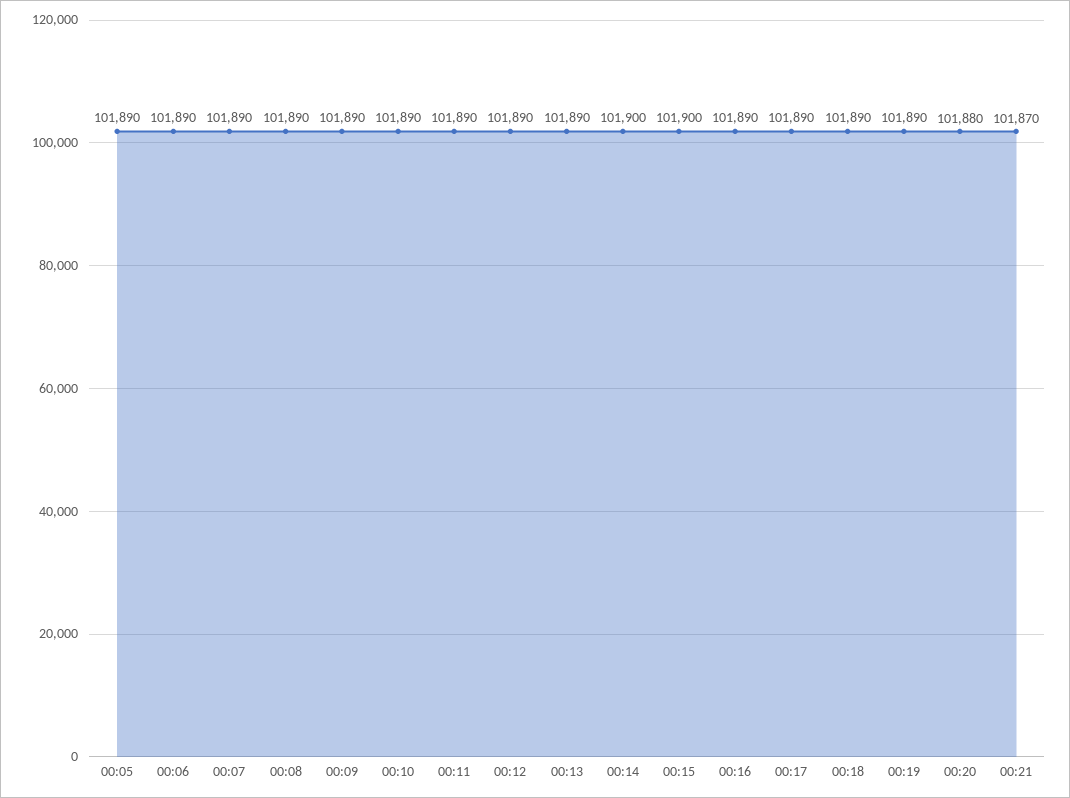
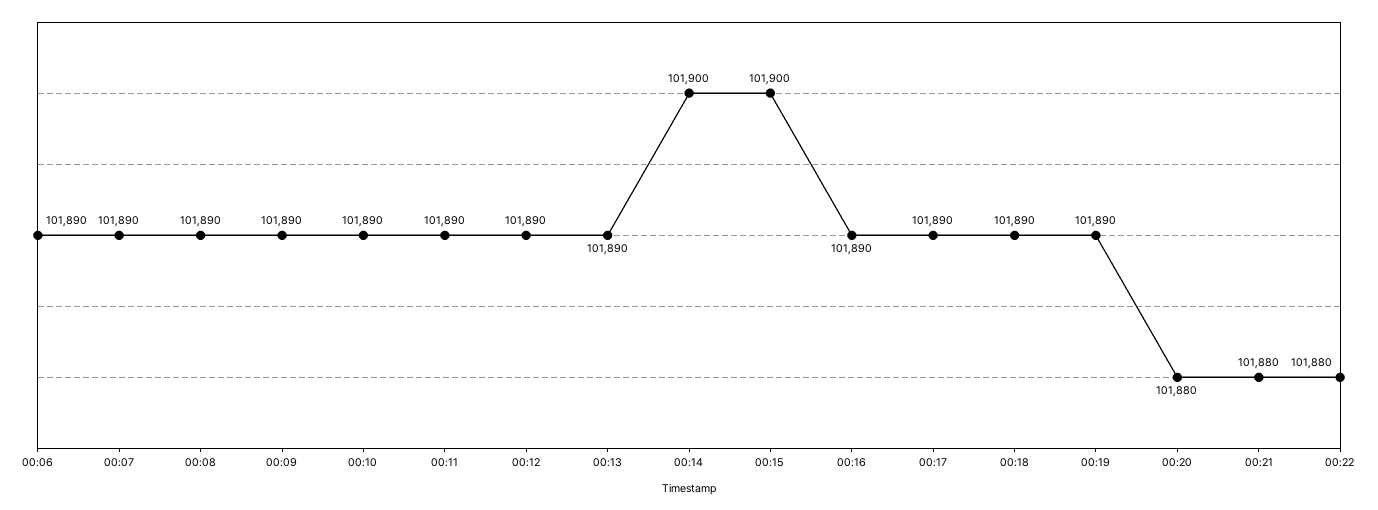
00:05: 101890 -> none
00:21: 101870 -> 101880
00:22: none -> 101880

